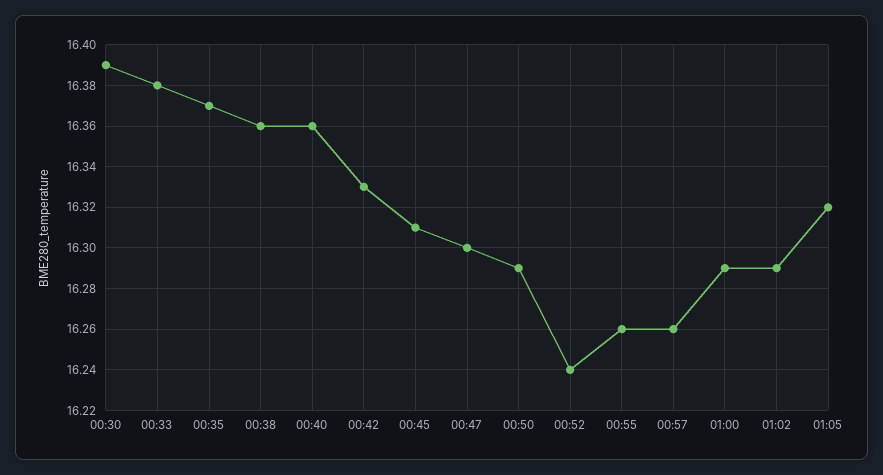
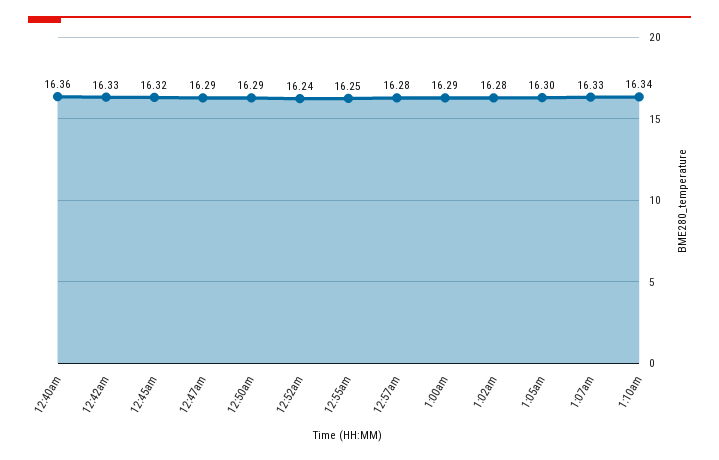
00:30: 16.39 -> none
00:33: 16.38 -> none
00:35: 16.37 -> none
00:38: 16.36 -> none
00:45: 16.31 -> 16.32
00:47: 16.3 -> 16.29
00:55: 16.26 -> 16.25
00:57: 16.26 -> 16.28
01:02: 16.29 -> 16.28
01:05: 16.32 -> 16.3
1:07am: none -> 16.33
1:10am: none -> 16.34

